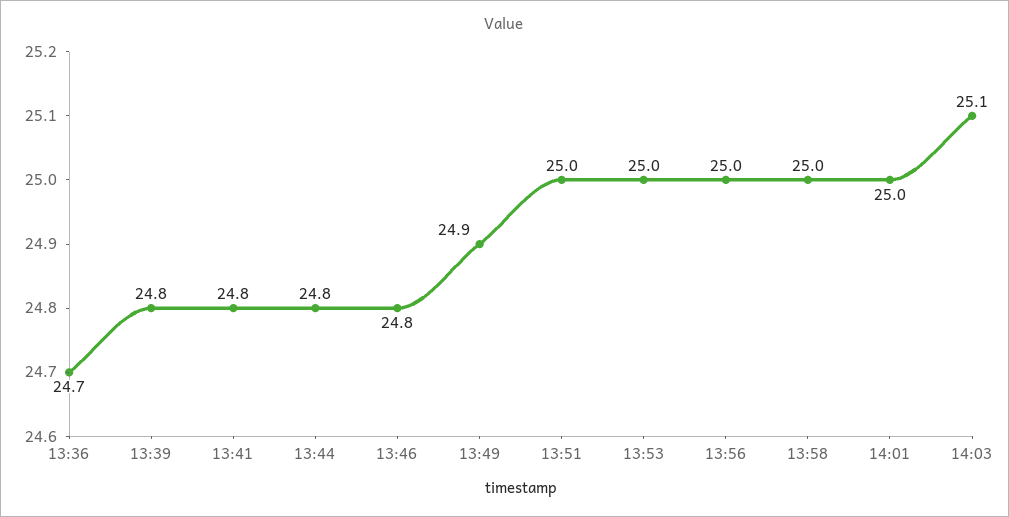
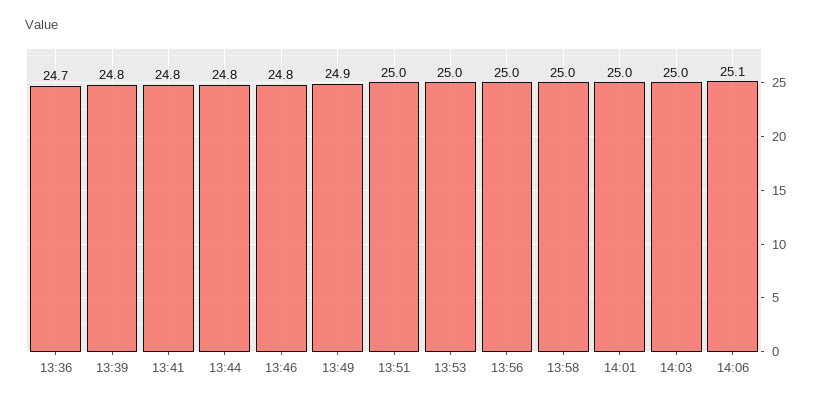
14:03: 25.1 -> 25
14:06: none -> 25.1

